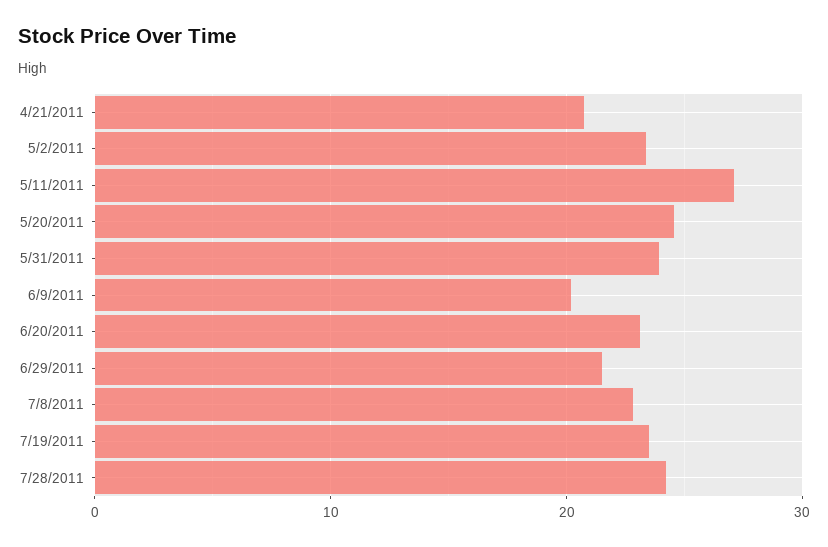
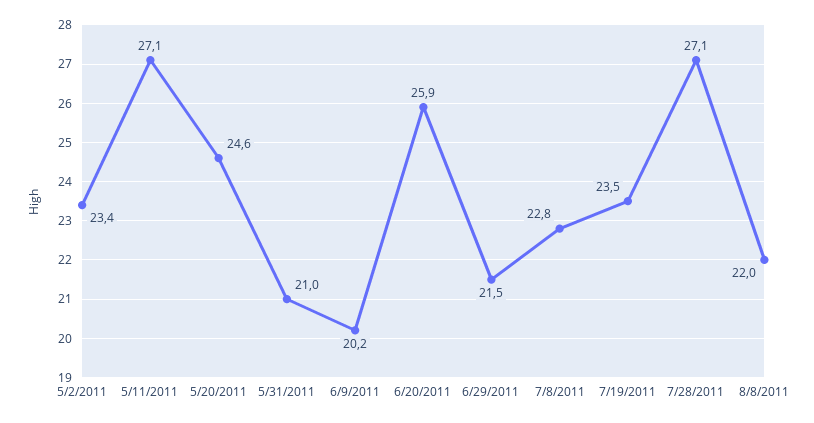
4/21/2011: 21 -> none
5/31/2011: 24 -> 21
6/20/2011: 23 -> 25.9
7/28/2011: 24 -> 27.1
8/8/2011: none -> 22

